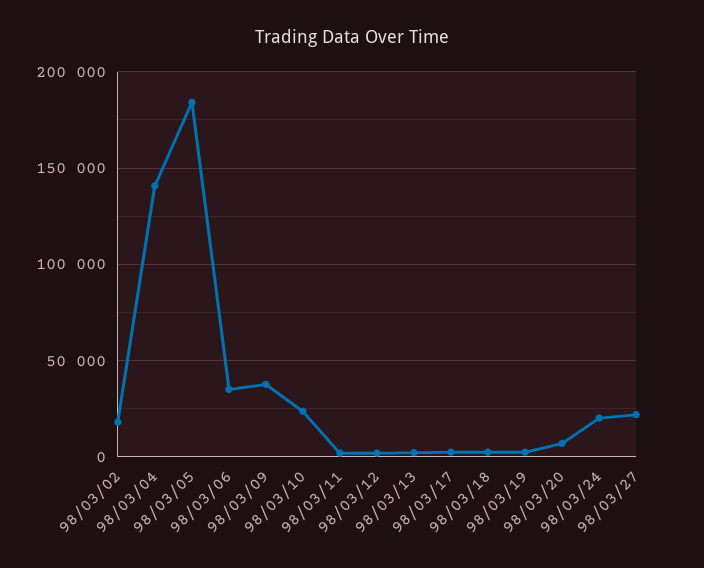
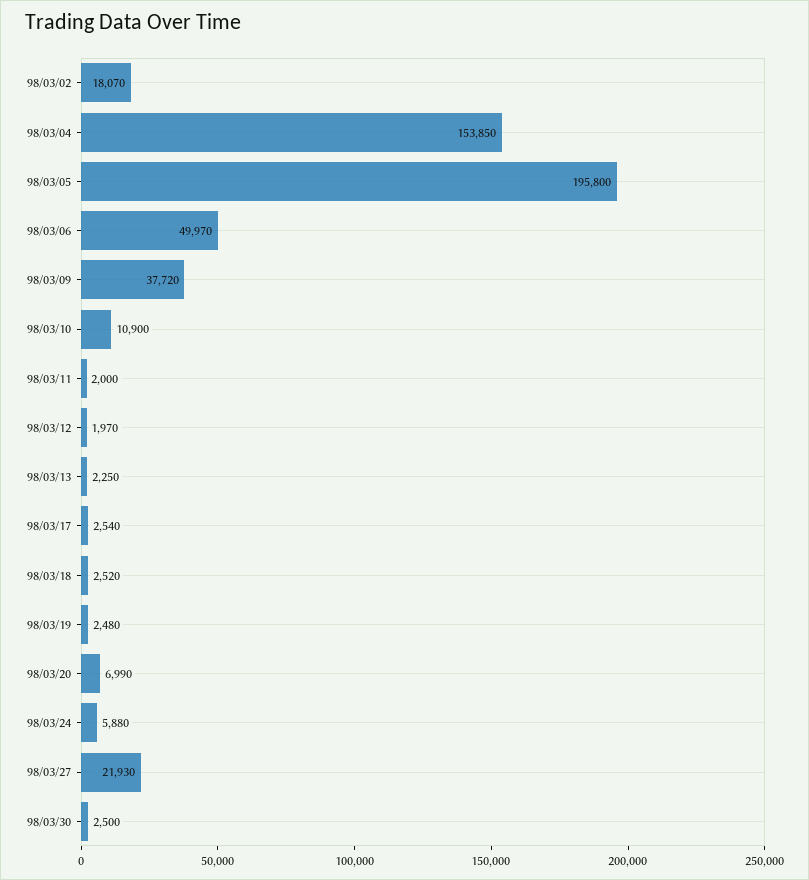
98/03/04: 140000 -> 153850
98/03/05: 185000 -> 195800
98/03/06: 35000 -> 49970
98/03/10: 25000 -> 10900
98/03/24: 20000 -> 5880
98/03/30: none -> 2500

